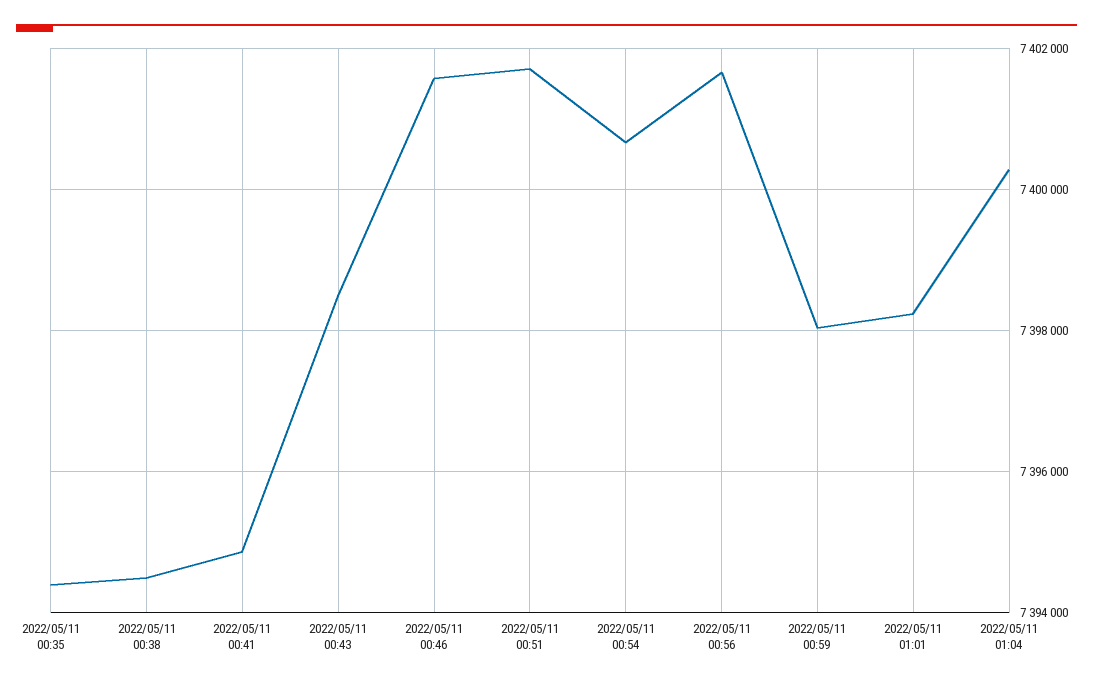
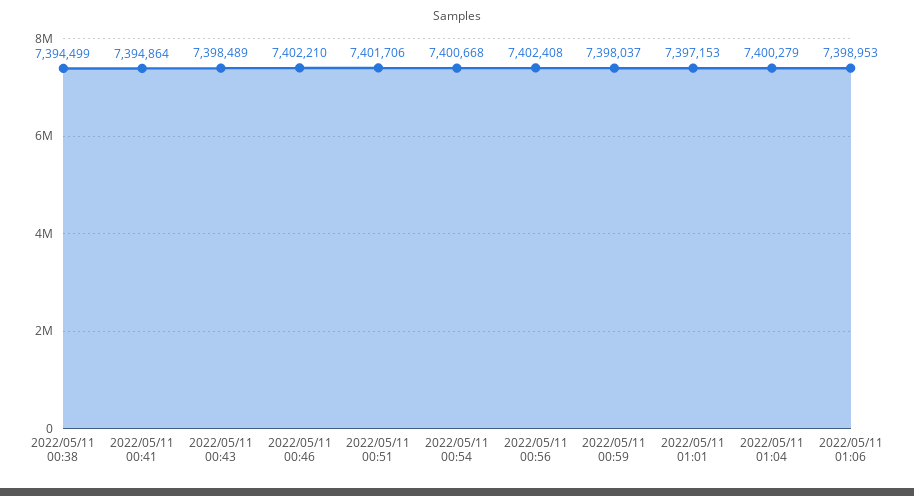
2022/05/11 00:35: 7394400 -> none
2022/05/11 00:46: 7401600 -> 7402210
2022/05/11 00:56: 7401600 -> 7402408
2022/05/11 01:01: 7398200 -> 7397153
2022/05/11 01:06: none -> 7398953

